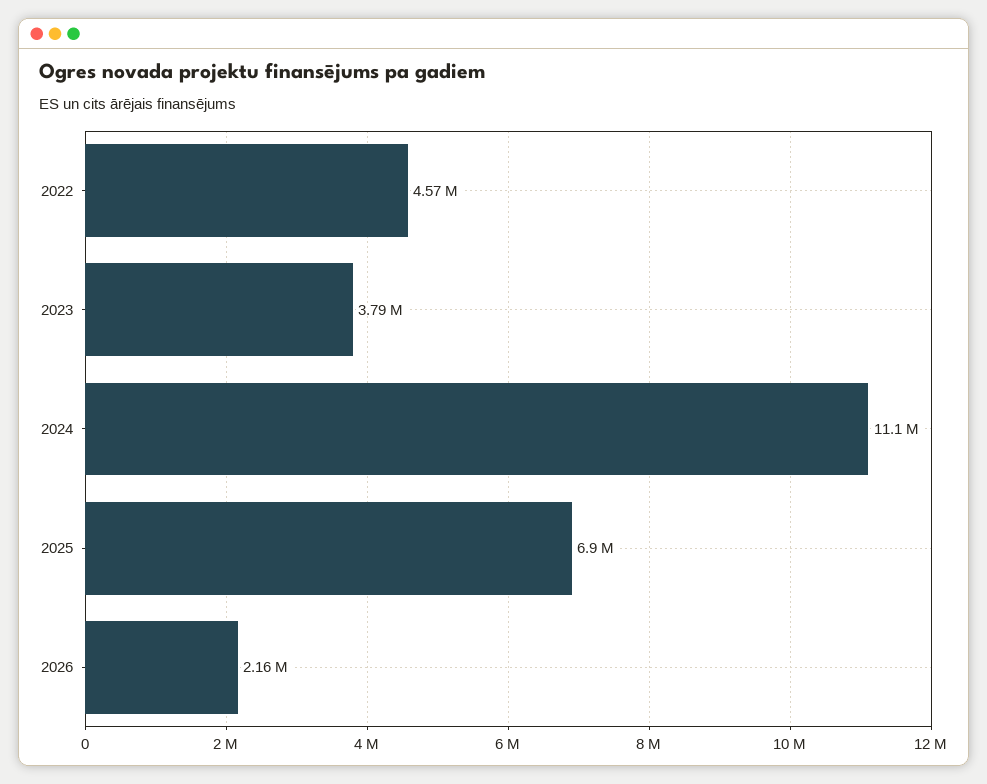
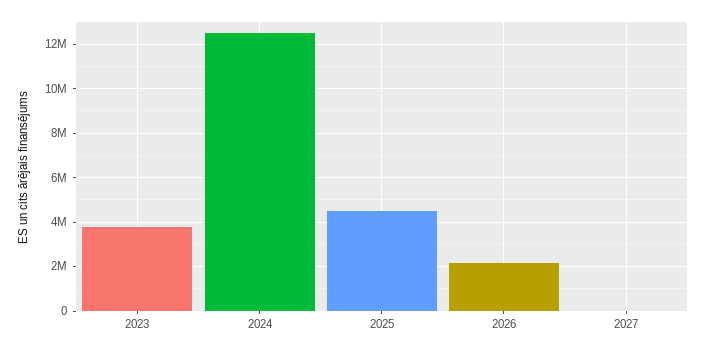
2022: 4570000 -> none
2024: 11100000 -> 12500000
2025: 6900000 -> 4500000
2027: none -> 0

